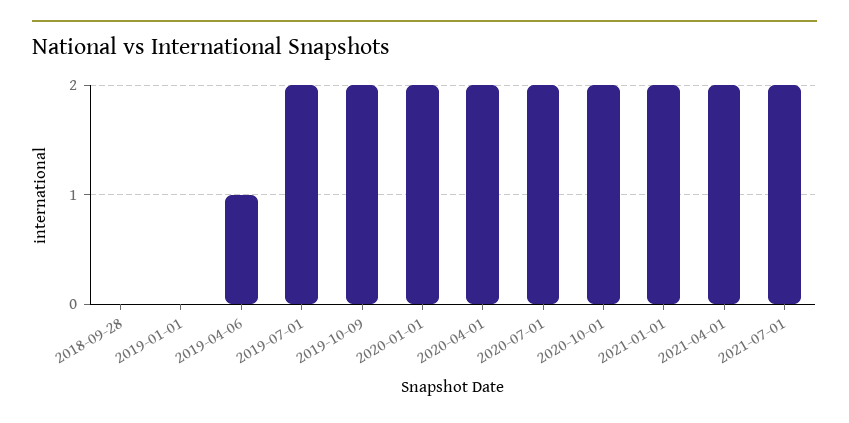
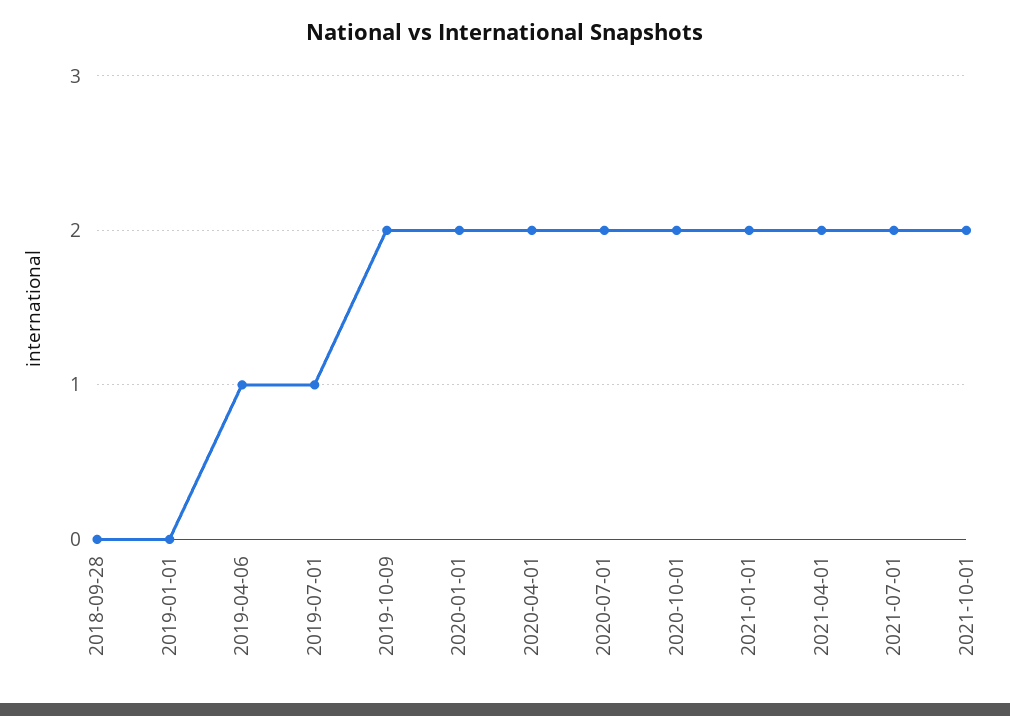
2019-07-01: 2 -> 1
2021-10-01: none -> 2

